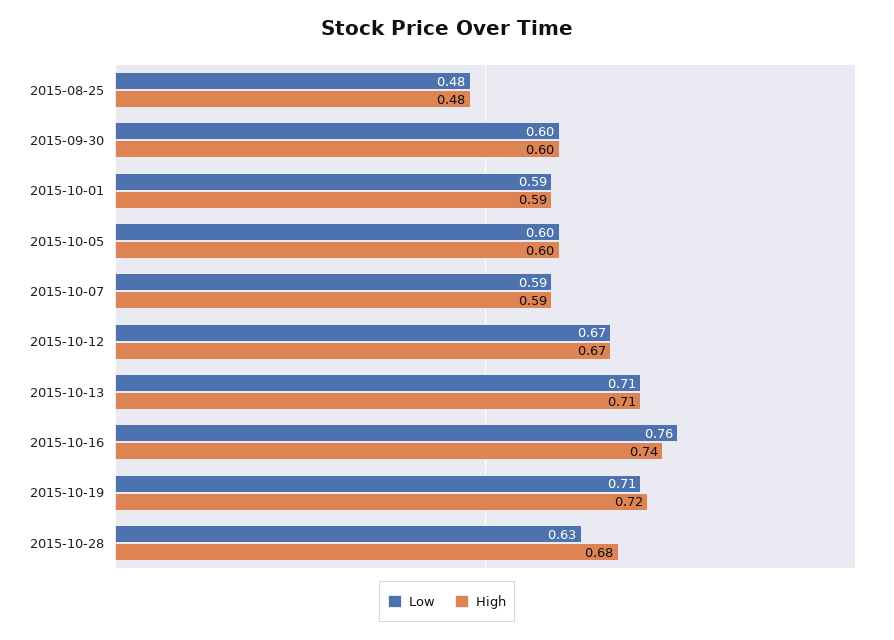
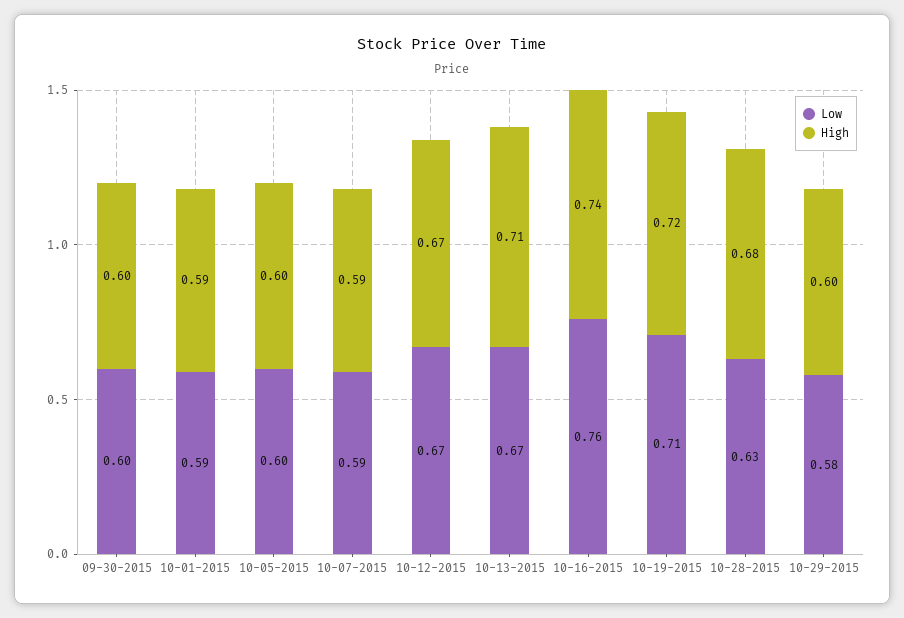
Low, 2015-08-25: 0.48 -> none
High, 2015-08-25: 0.48 -> none
Low, 2015-10-13: 0.71 -> 0.67
Low, 10-29-2015: none -> 0.58
High, 10-29-2015: none -> 0.6

